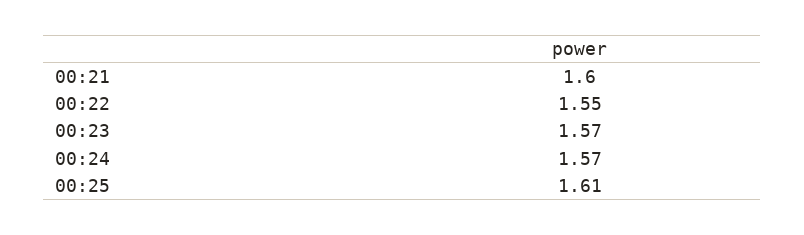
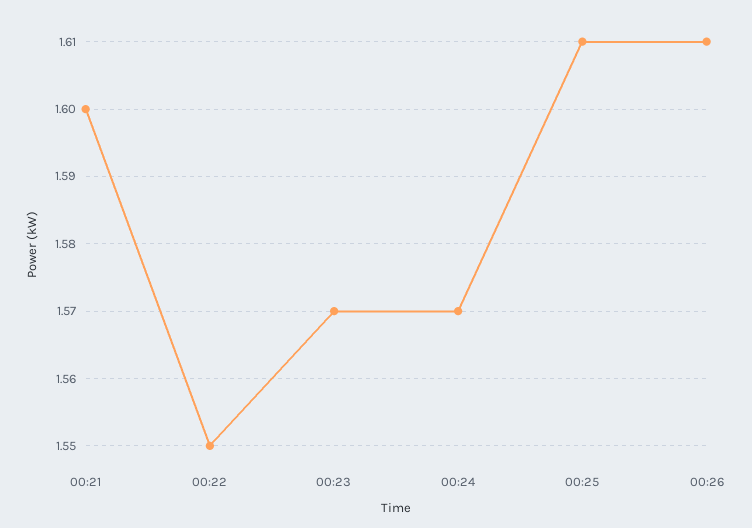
00:26: none -> 1.61

